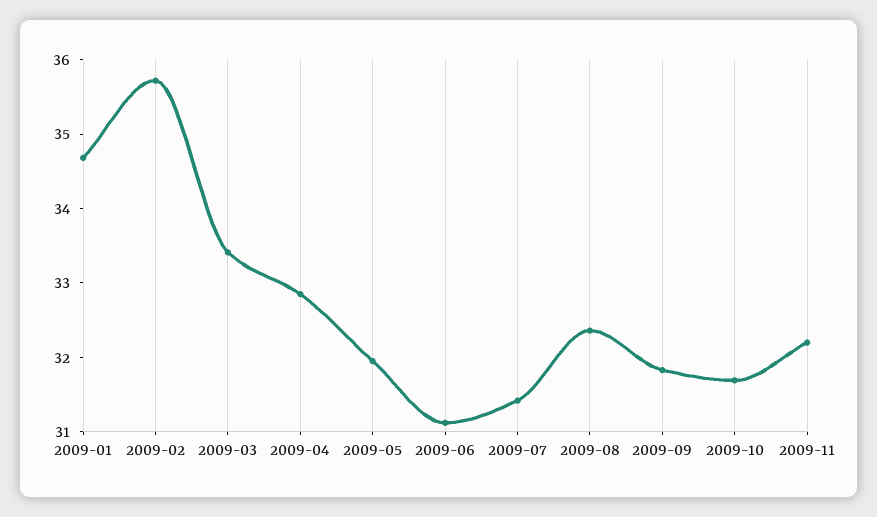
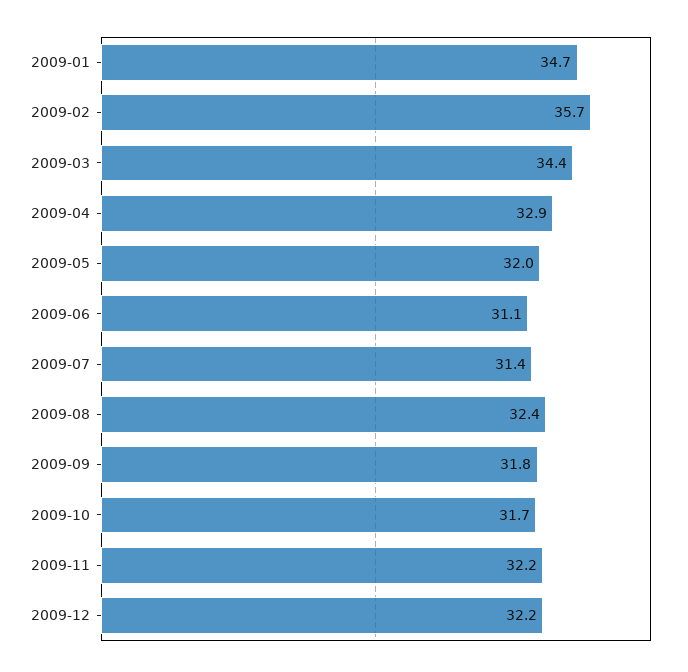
2009-03: 33.4 -> 34.4
2009-12: none -> 32.2

